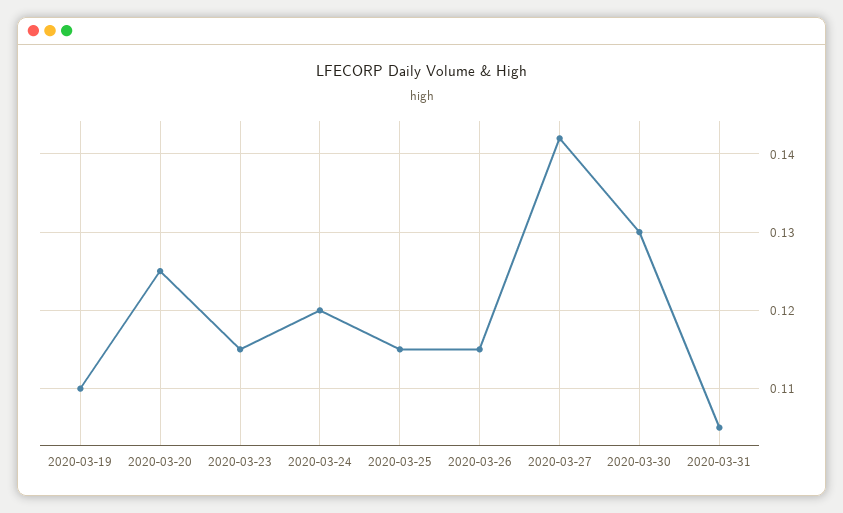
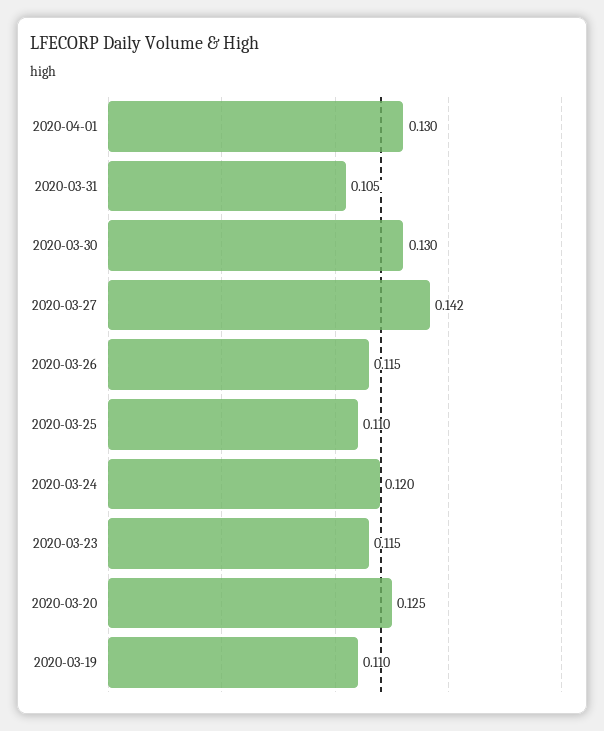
2020-03-25: 0.115 -> 0.11
2020-04-01: none -> 0.13

